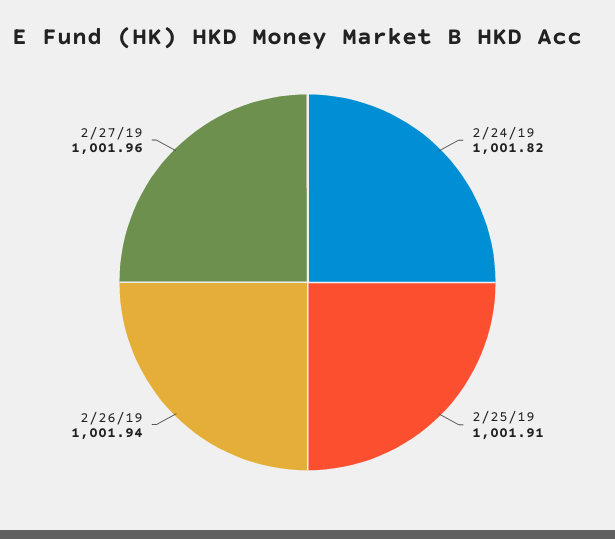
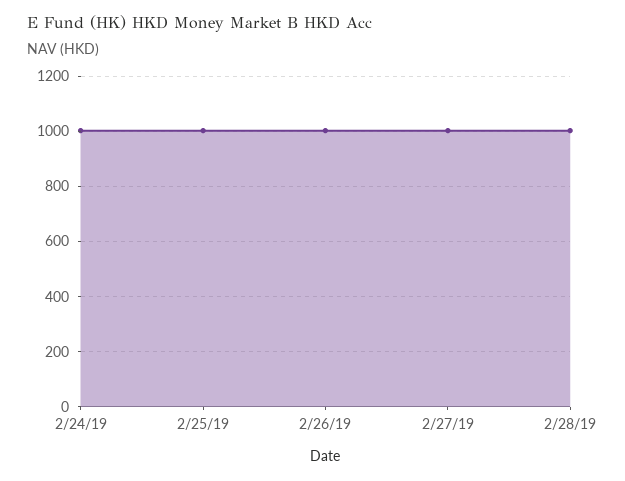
2/28/19: none -> 1000

